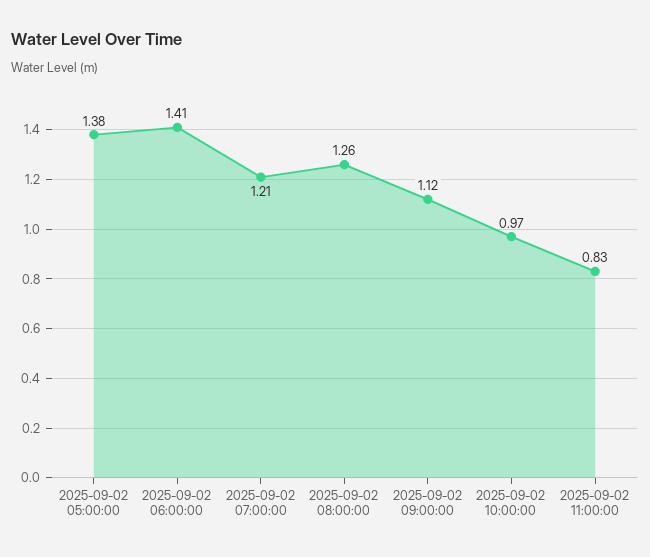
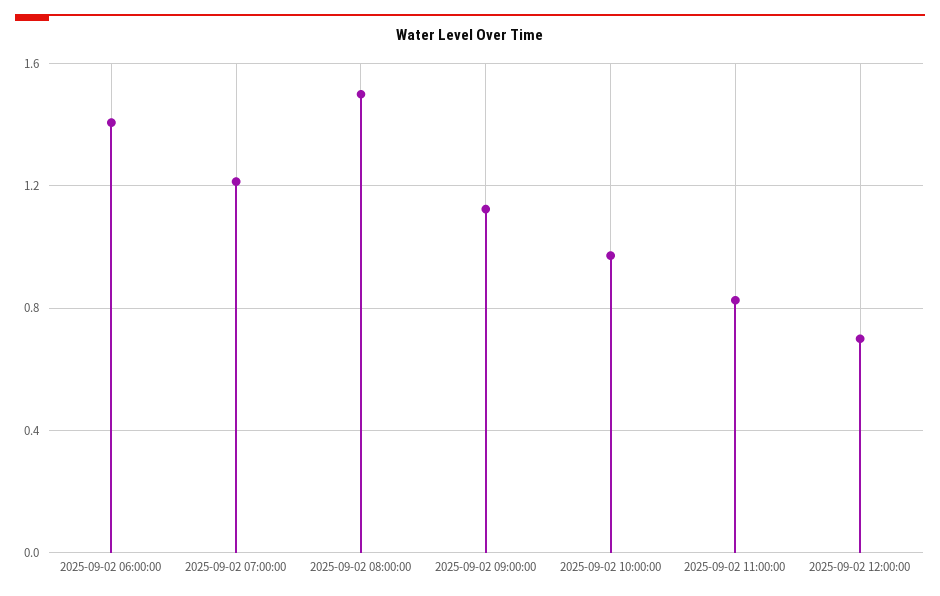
2025-09-02 05:00:00: 1.38 -> none
2025-09-02 08:00:00: 1.26 -> 1.5
2025-09-02 12:00:00: none -> 0.7

